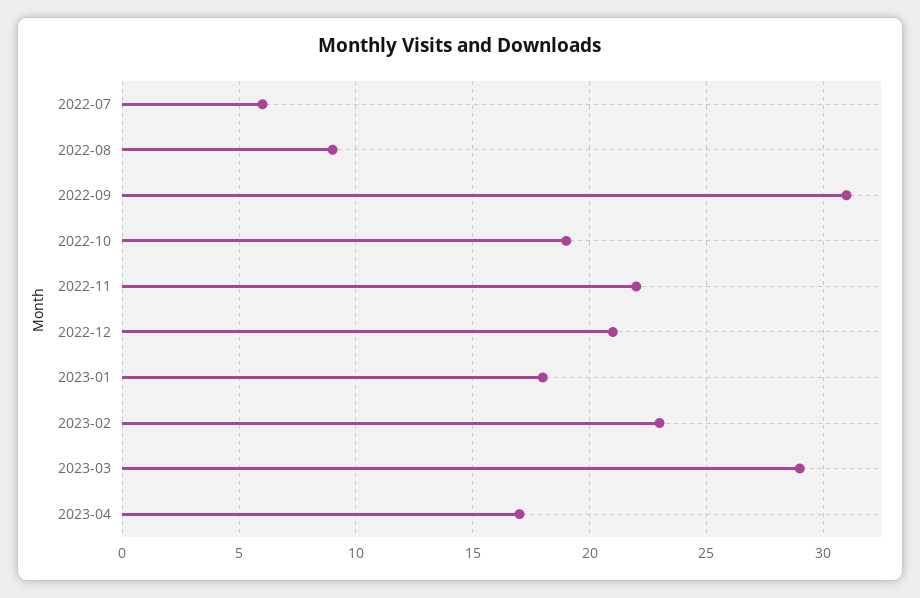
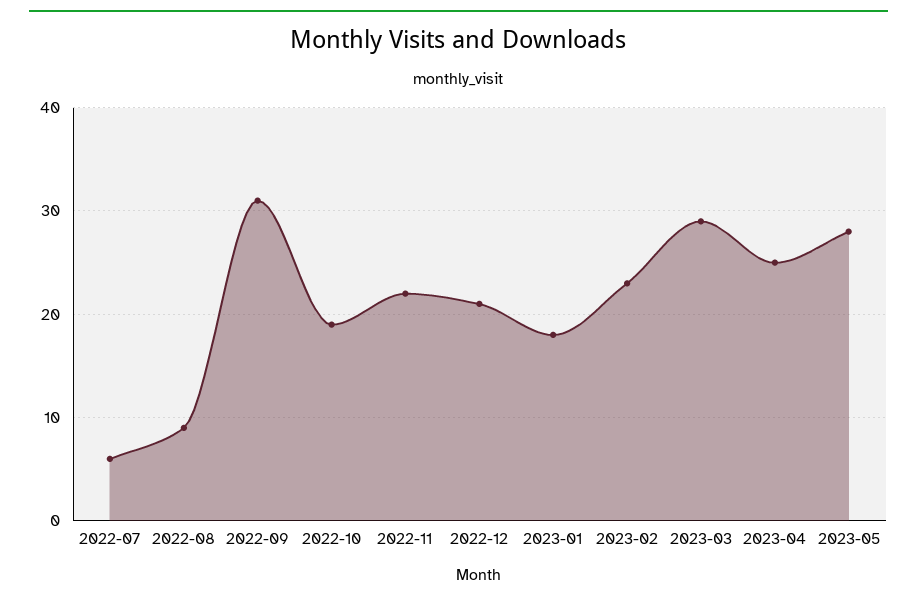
2023-04: 17 -> 25
2023-05: none -> 28

